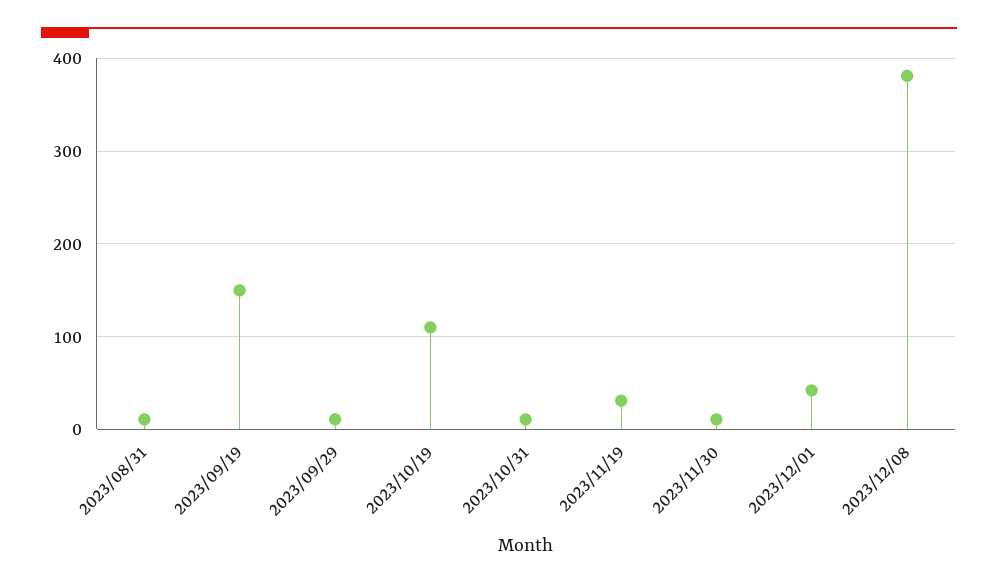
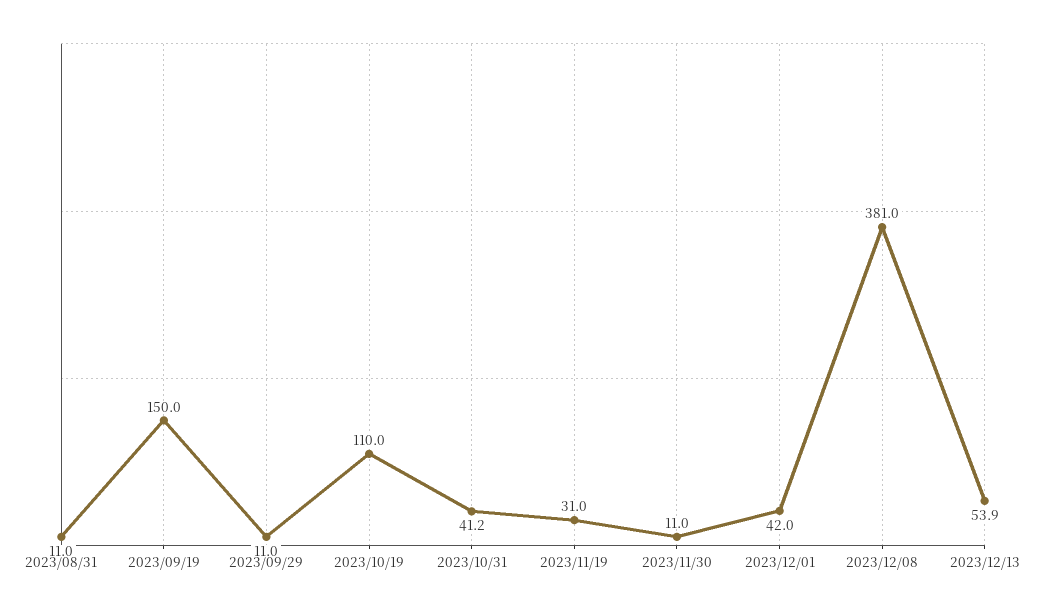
2023/10/31: 10 -> 41.2
2023/12/13: none -> 53.9

